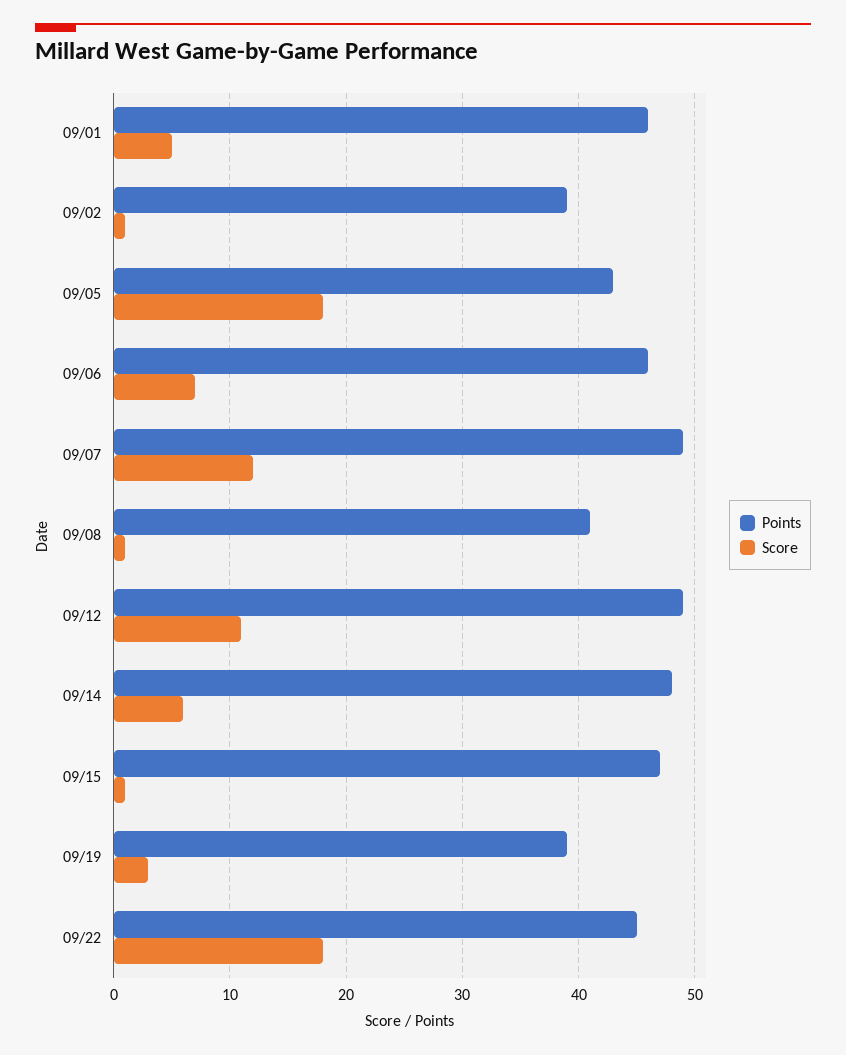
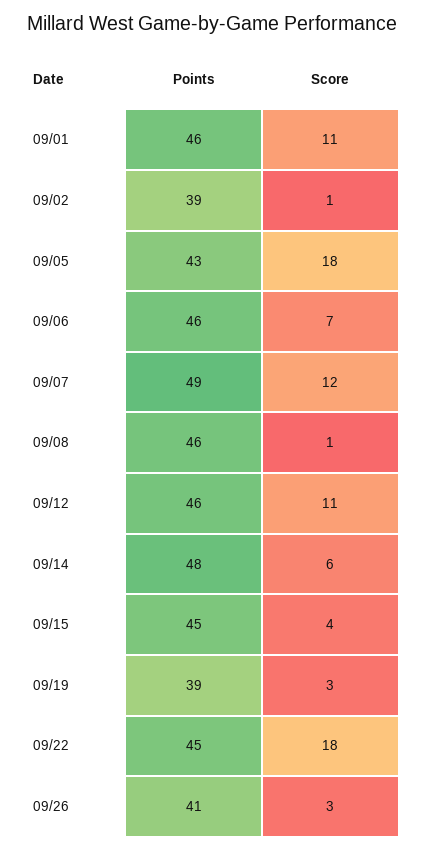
Score, 09/01: 5 -> 11
Points, 09/08: 41 -> 46
Points, 09/12: 49 -> 46
Points, 09/15: 47 -> 45
Score, 09/15: 1 -> 4
Points, 09/26: none -> 41
Score, 09/26: none -> 3

